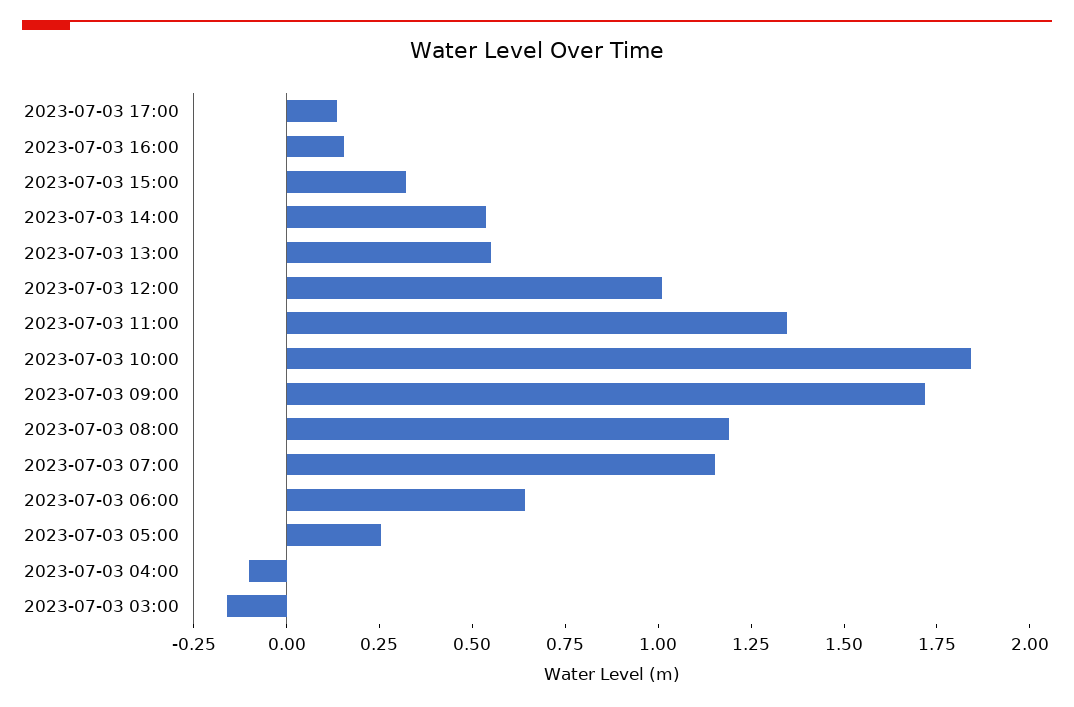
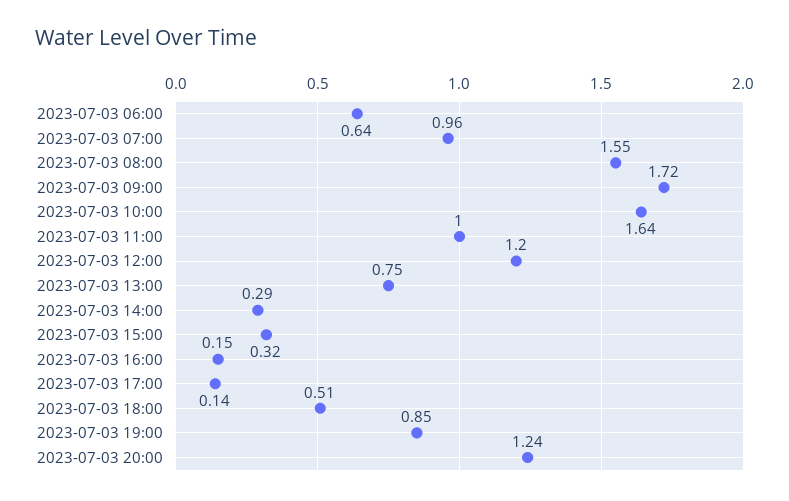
2023-07-03 14:00: 0.55 -> 0.29
2023-07-03 13:00: 0.55 -> 0.75
2023-07-03 12:00: 1 -> 1.2
2023-07-03 11:00: 1.35 -> 1
2023-07-03 10:00: 1.85 -> 1.64
2023-07-03 08:00: 1.2 -> 1.55
2023-07-03 07:00: 1.15 -> 0.96
2023-07-03 05:00: 0.25 -> none
2023-07-03 04:00: -0.1 -> none
2023-07-03 03:00: -0.15 -> none
2023-07-03 18:00: none -> 0.51
2023-07-03 19:00: none -> 0.85
2023-07-03 20:00: none -> 1.24

